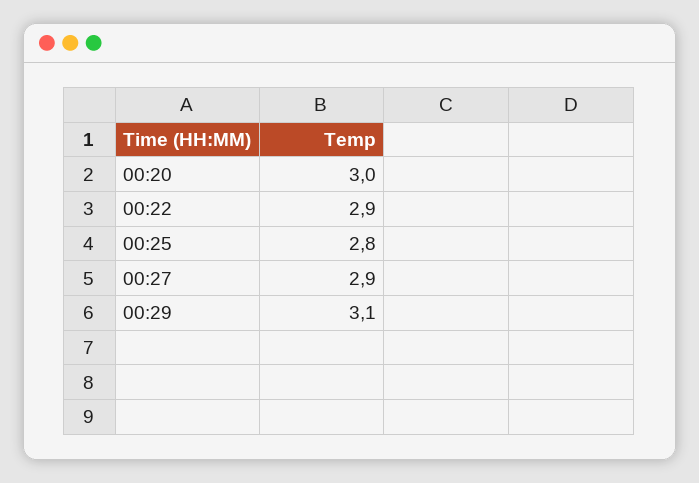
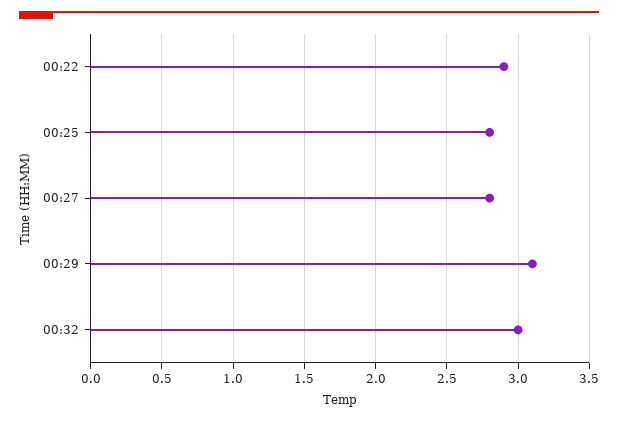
00:20: 3 -> none
00:27: 2.9 -> 2.8
00:32: none -> 3

